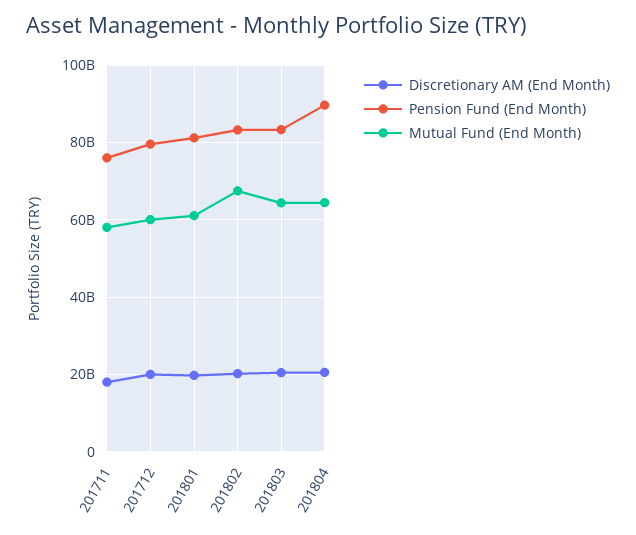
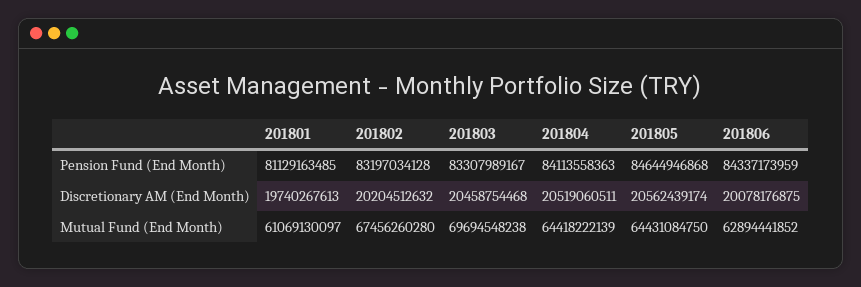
Discretionary AM (End Month), 201711: 18000000000 -> none
Pension Fund (End Month), 201711: 76000000000 -> none
Mutual Fund (End Month), 201711: 58000000000 -> none
Discretionary AM (End Month), 201712: 20000000000 -> none
Pension Fund (End Month), 201712: 80000000000 -> none
Mutual Fund (End Month), 201712: 60000000000 -> none
Mutual Fund (End Month), 201803: 64000000000 -> 69694548238
Pension Fund (End Month), 201804: 90000000000 -> 84113558363
Pension Fund (End Month), 201805: none -> 84644946868
Pension Fund (End Month), 201806: none -> 84337173959
Discretionary AM (End Month), 201805: none -> 20562439174
Discretionary AM (End Month), 201806: none -> 20078176875
Mutual Fund (End Month), 201805: none -> 64431084750
Mutual Fund (End Month), 201806: none -> 62894441852

